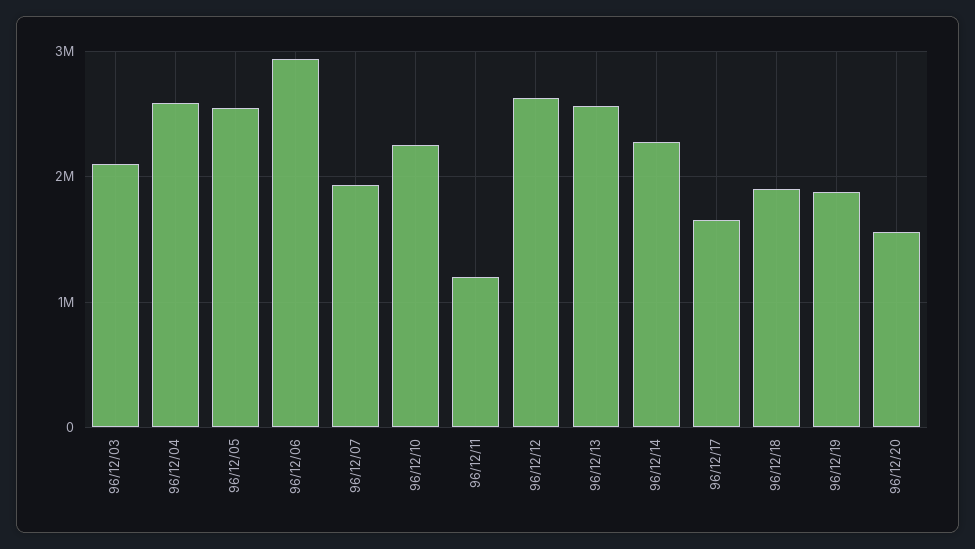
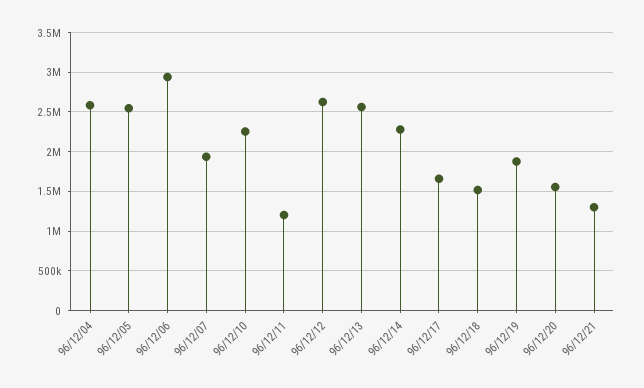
96/12/03: 2100000 -> none
96/12/18: 1900000 -> 1500000
96/12/21: none -> 1300000

